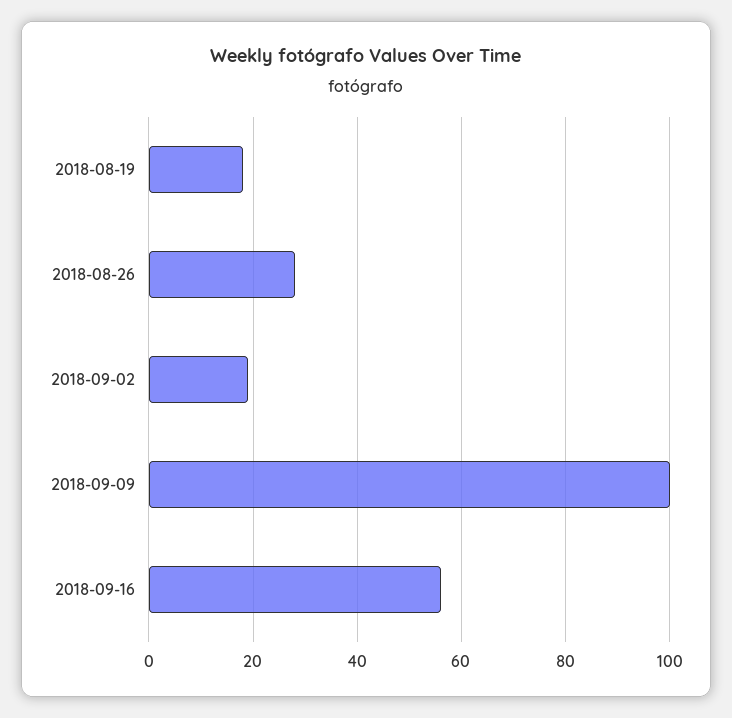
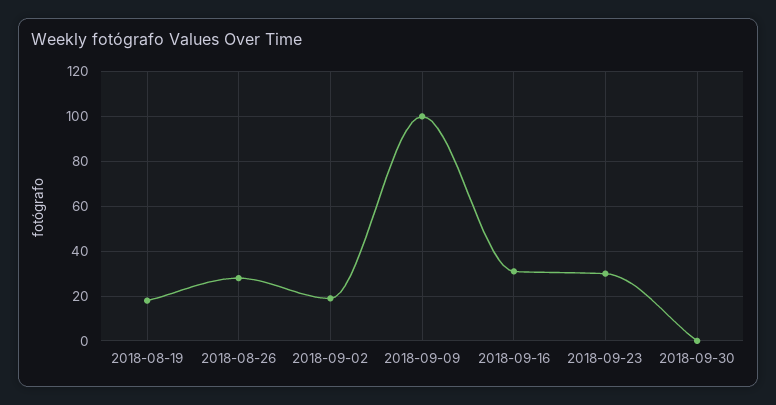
2018-09-16: 55 -> 30
2018-09-23: none -> 30
2018-09-30: none -> 0

